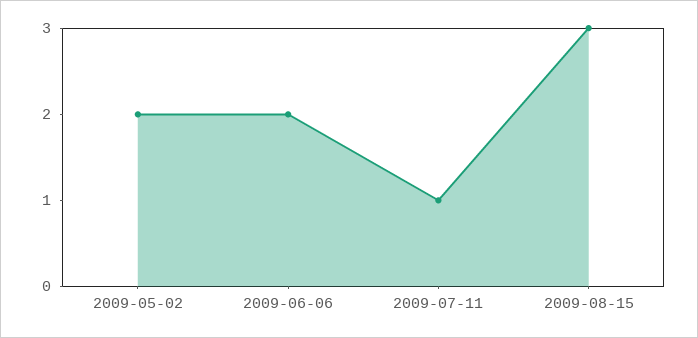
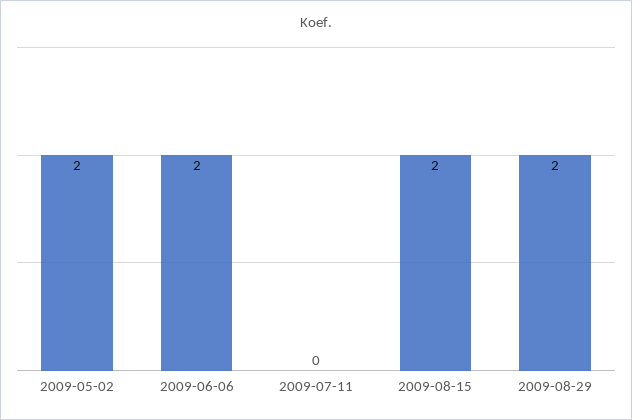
2009-07-11: 1 -> 0
2009-08-15: 3 -> 2
2009-08-29: none -> 2

